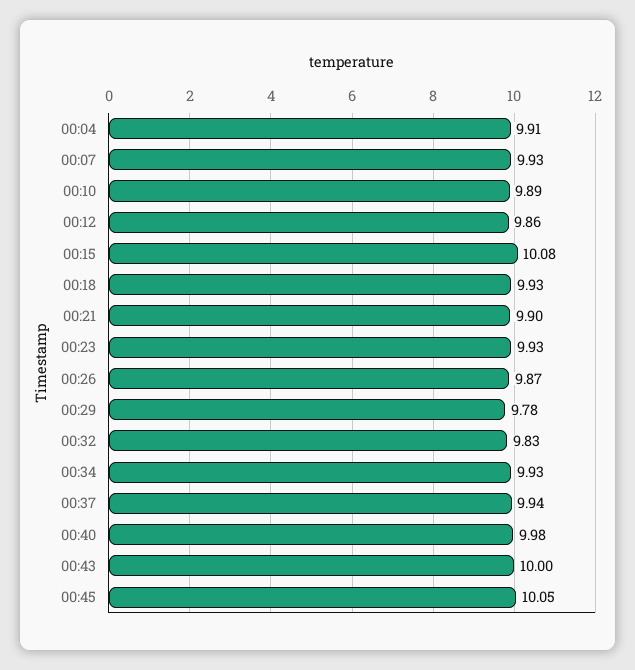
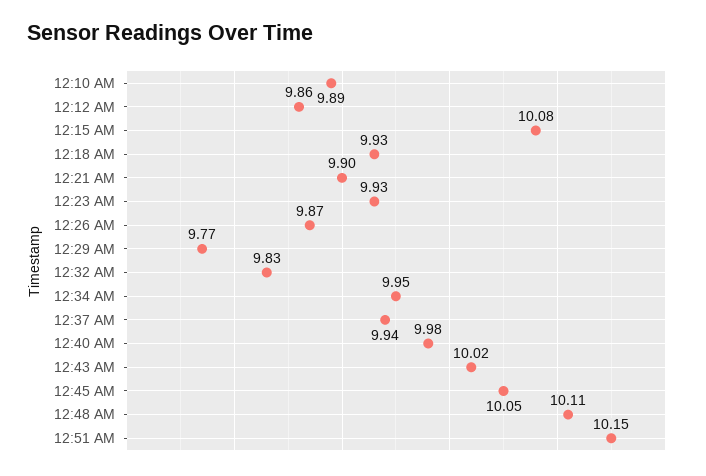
00:04: 9.91 -> none
00:07: 9.93 -> none
00:29: 9.78 -> 9.77
00:34: 9.93 -> 9.95
00:43: 10 -> 10.02
12:48 AM: none -> 10.11
12:51 AM: none -> 10.15

